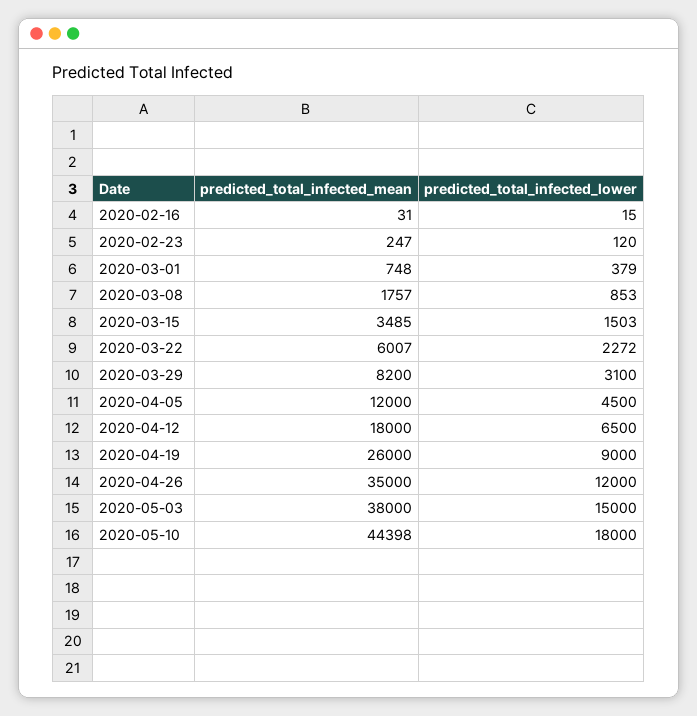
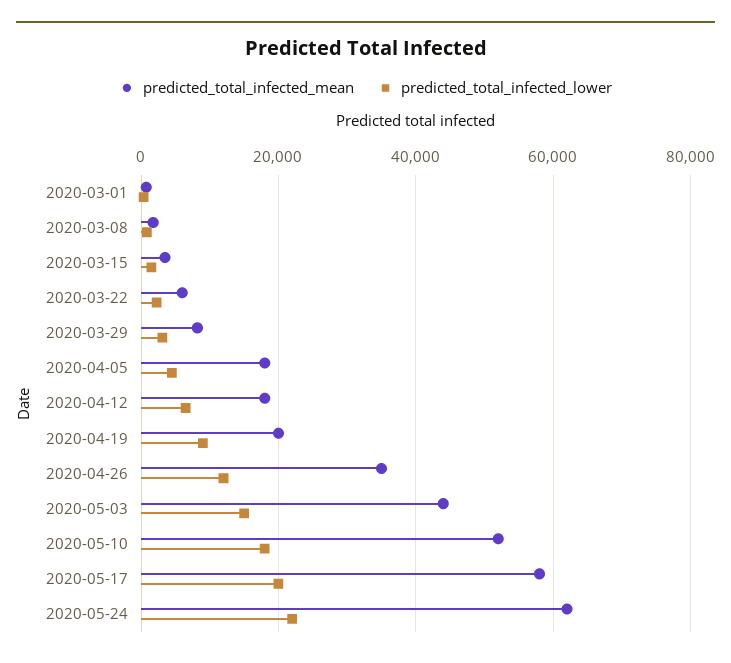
predicted_total_infected_mean, 2020-02-16: 31 -> none
predicted_total_infected_lower, 2020-02-16: 15 -> none
predicted_total_infected_mean, 2020-02-23: 247 -> none
predicted_total_infected_lower, 2020-02-23: 120 -> none
predicted_total_infected_mean, 2020-04-05: 12000 -> 18000
predicted_total_infected_mean, 2020-04-19: 26000 -> 20000
predicted_total_infected_mean, 2020-05-03: 38000 -> 44000
predicted_total_infected_mean, 2020-05-10: 44398 -> 52000
predicted_total_infected_mean, 2020-05-17: none -> 58000
predicted_total_infected_lower, 2020-05-17: none -> 20000
predicted_total_infected_mean, 2020-05-24: none -> 62000
predicted_total_infected_lower, 2020-05-24: none -> 22000

